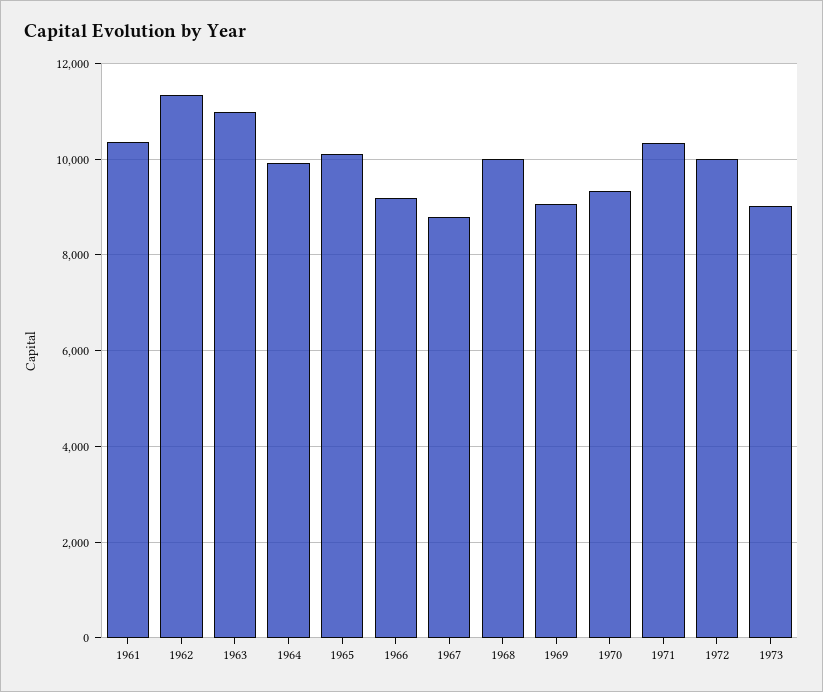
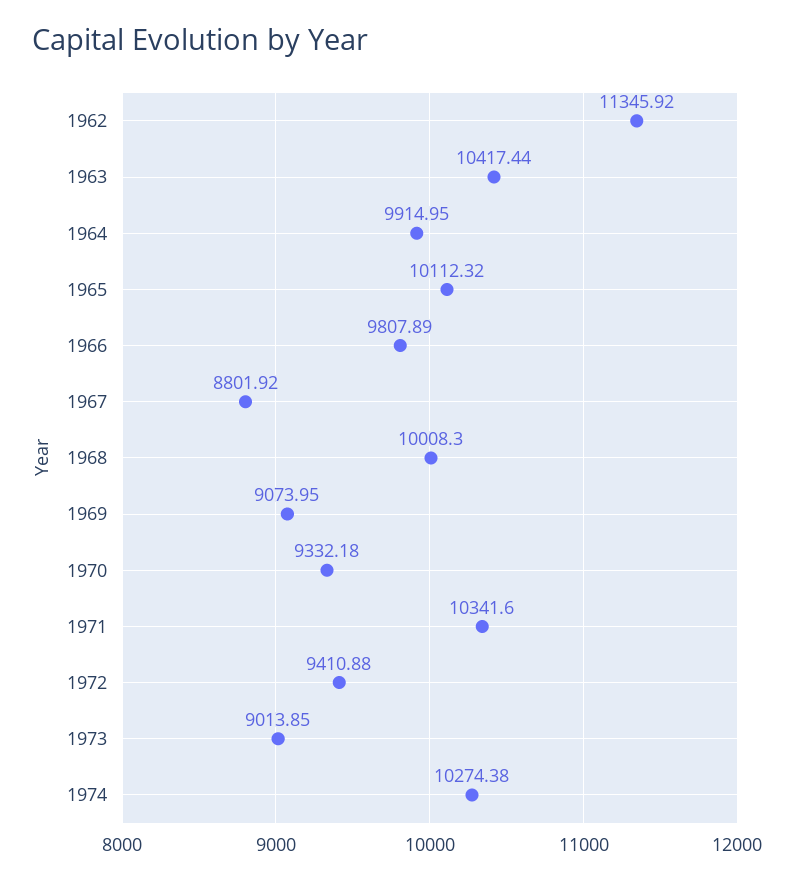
1961: 10400 -> none
1963: 11000 -> 10417.44
1966: 9200 -> 9807.89
1972: 10000 -> 9410.88
1974: none -> 10274.38

